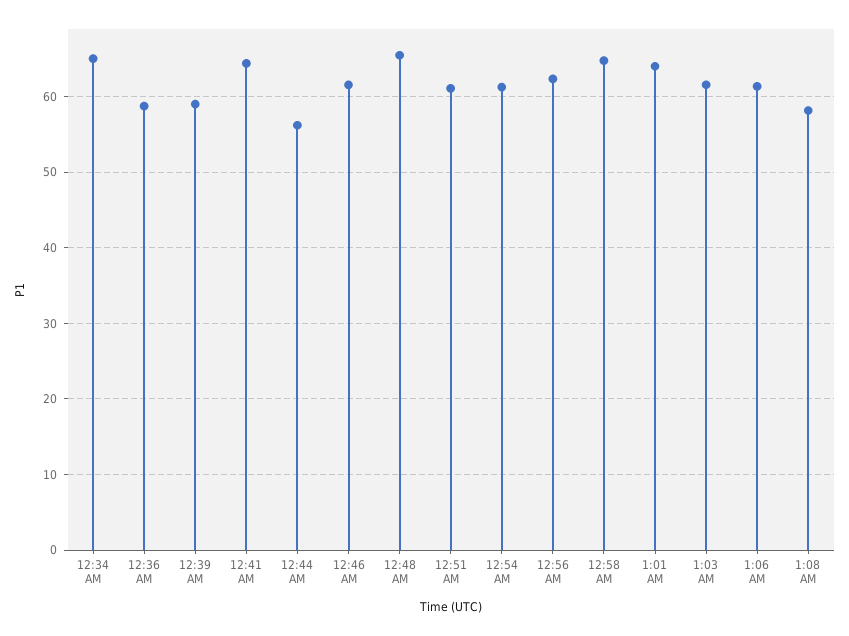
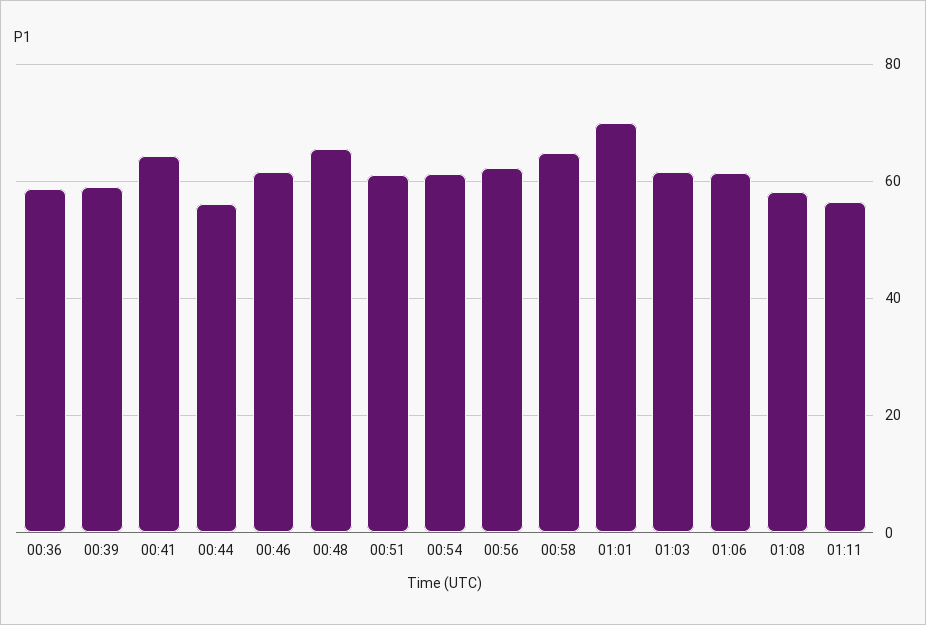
12:34 AM: 65 -> none
1:01 AM: 64 -> 70
01:11: none -> 56

